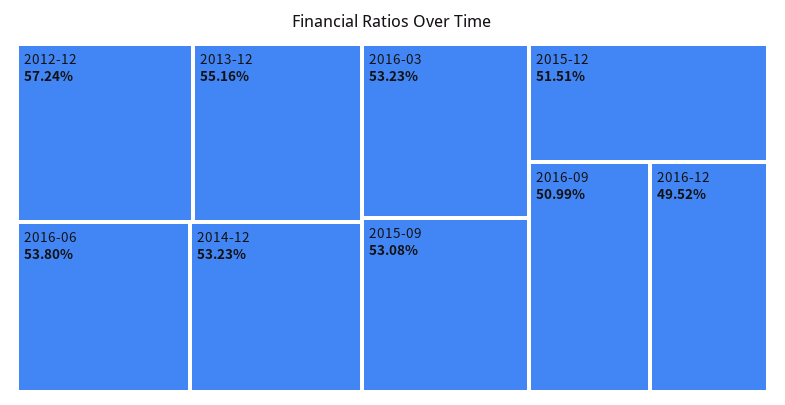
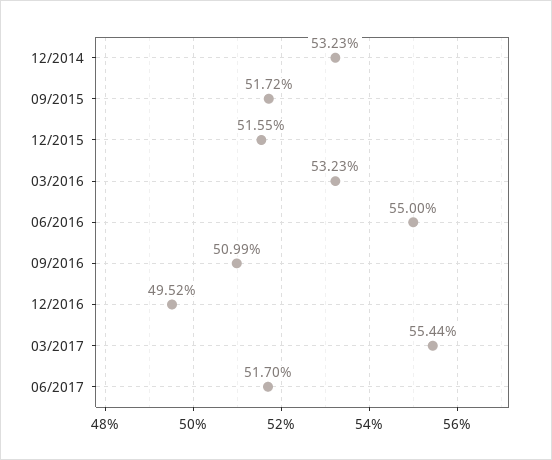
2012-12: 57.24 -> none
2013-12: 55.16 -> none
2016-06: 53.8 -> 55
2015-09: 53.08 -> 51.72
2015-12: 51.51 -> 51.55
03/2017: none -> 55.44
06/2017: none -> 51.7

